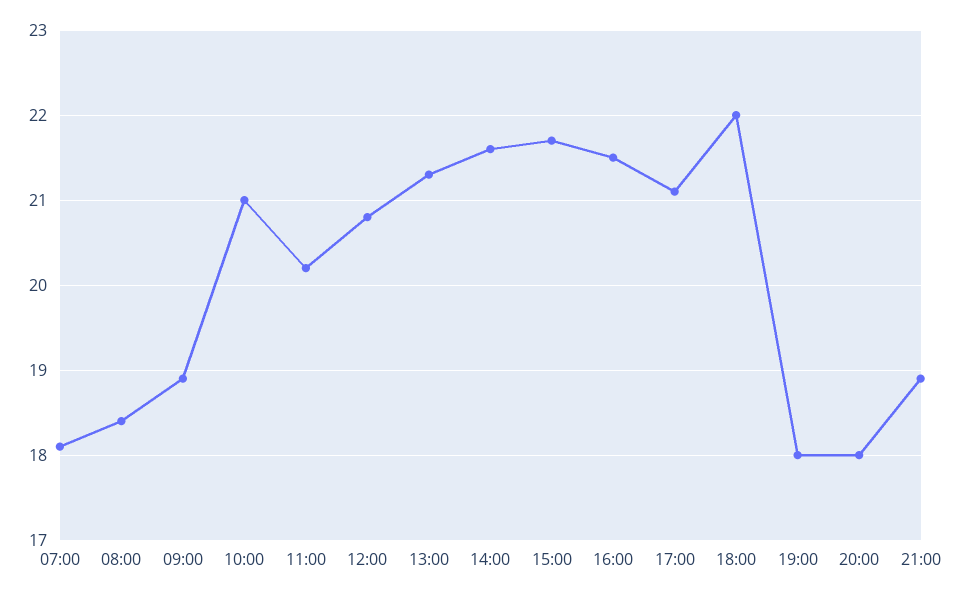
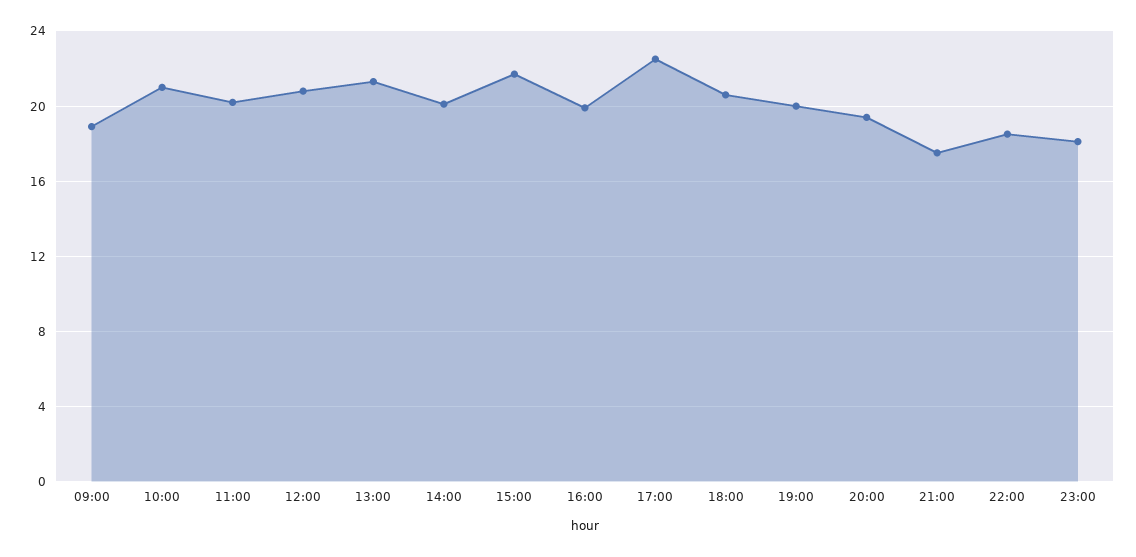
07:00: 18.1 -> none
08:00: 18.4 -> none
14:00: 21.6 -> 20
16:00: 21.5 -> 20
17:00: 21.1 -> 22.5
18:00: 22 -> 20.5
19:00: 18 -> 20
20:00: 18 -> 19.5
21:00: 18.9 -> 17.5
22:00: none -> 18.5
23:00: none -> 18

